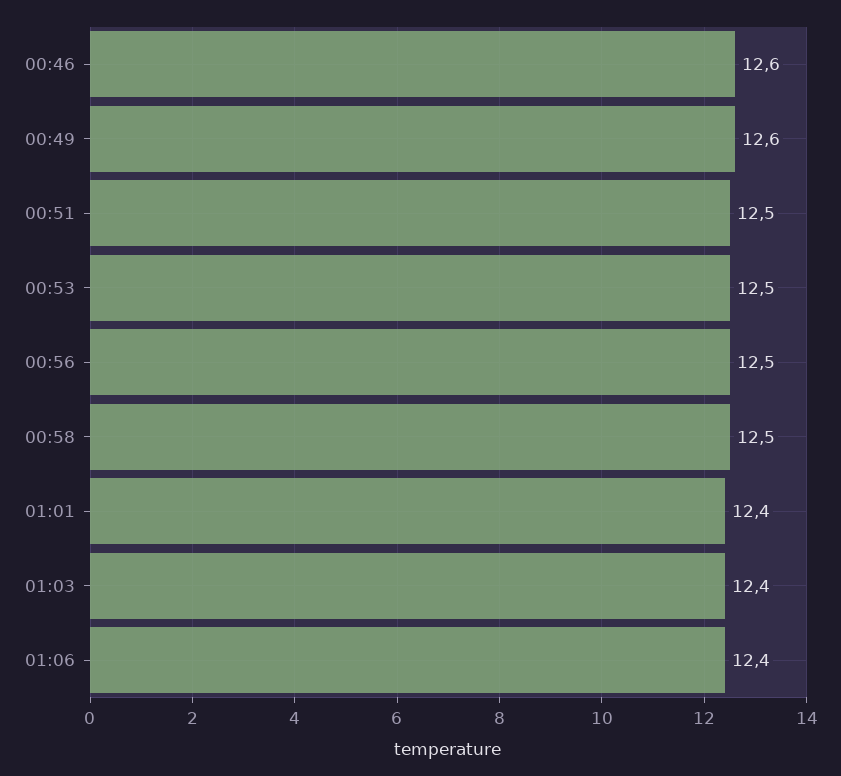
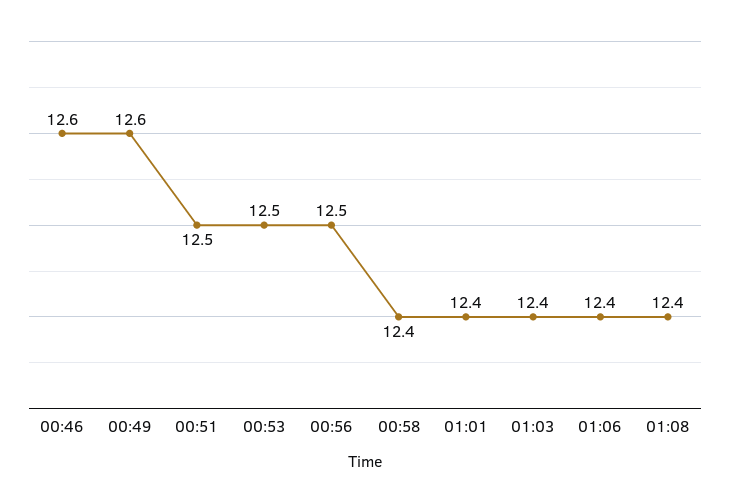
00:58: 12.5 -> 12.4
01:08: none -> 12.4

